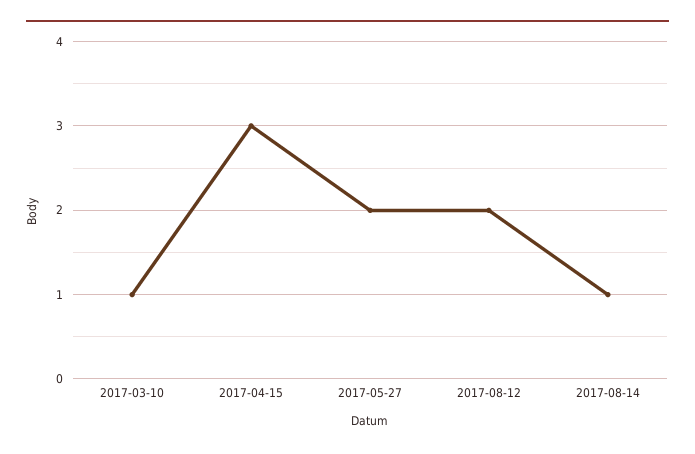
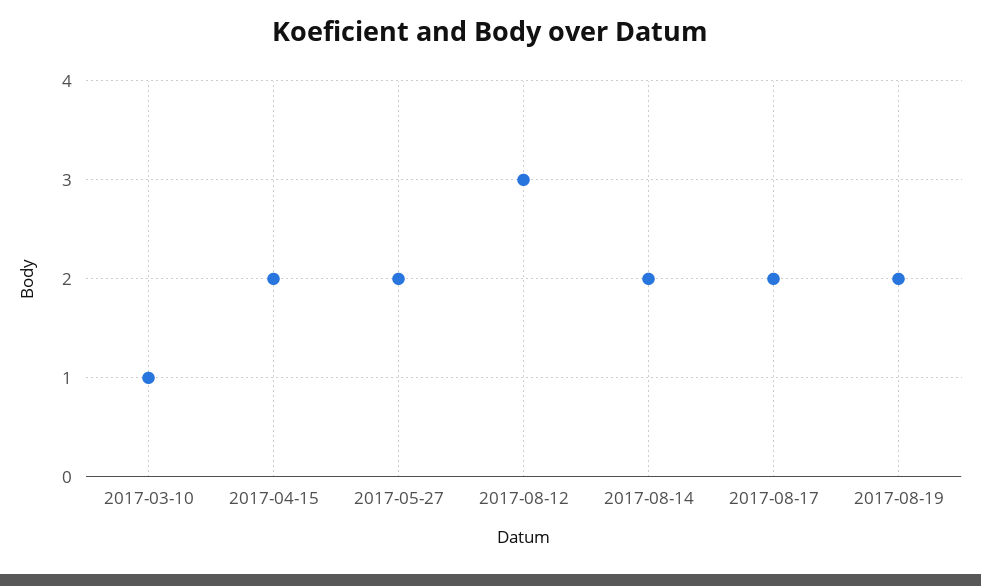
2017-04-15: 3 -> 2
2017-08-12: 2 -> 3
2017-08-14: 1 -> 2
2017-08-17: none -> 2
2017-08-19: none -> 2

